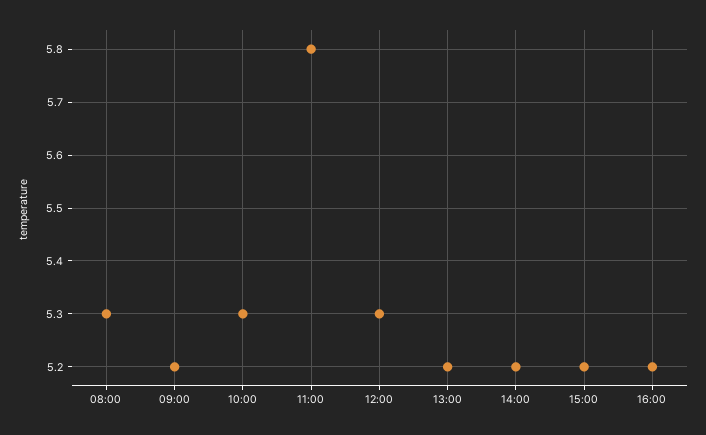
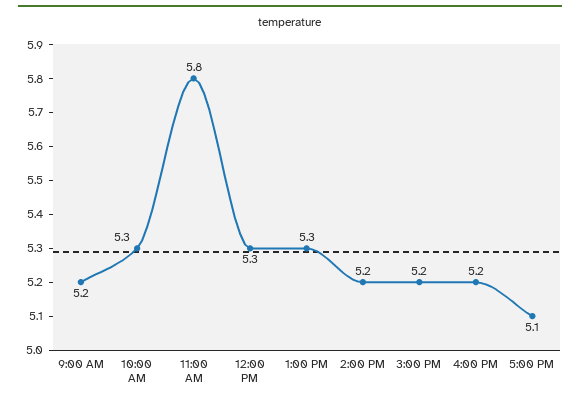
08:00: 5.3 -> none
13:00: 5.2 -> 5.3
5:00 PM: none -> 5.1

